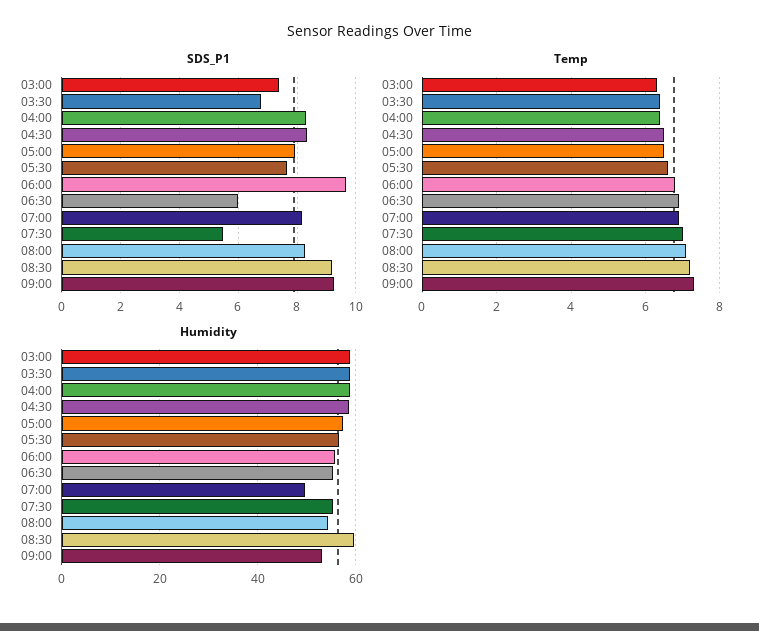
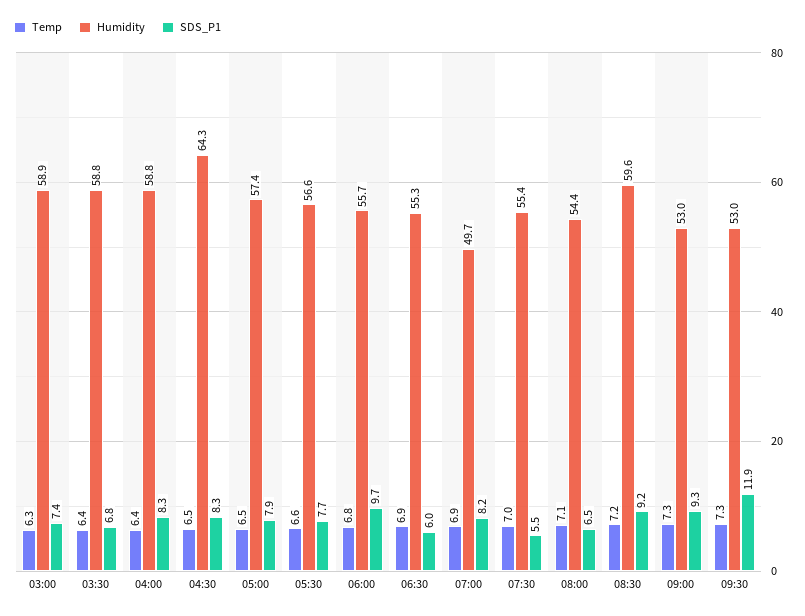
SDS_P1, 08:00: 8.25 -> 6.5
Humidity, 04:30: 58 -> 64.3
Temp, 09:30: none -> 7.3
Humidity, 09:30: none -> 53
SDS_P1, 09:30: none -> 11.9

